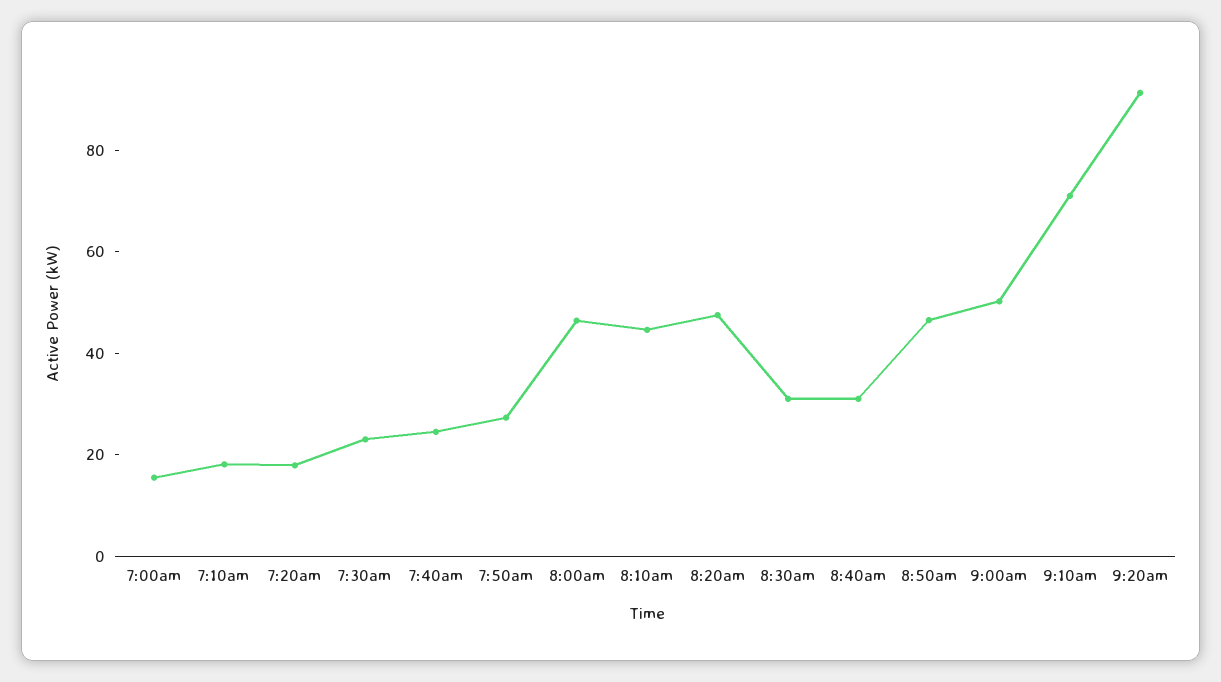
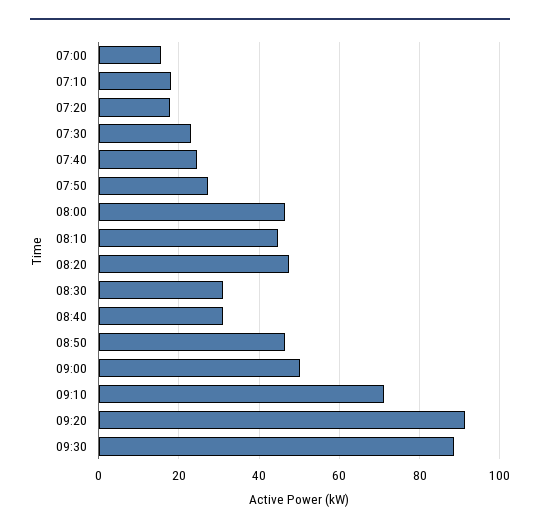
09:30: none -> 88

